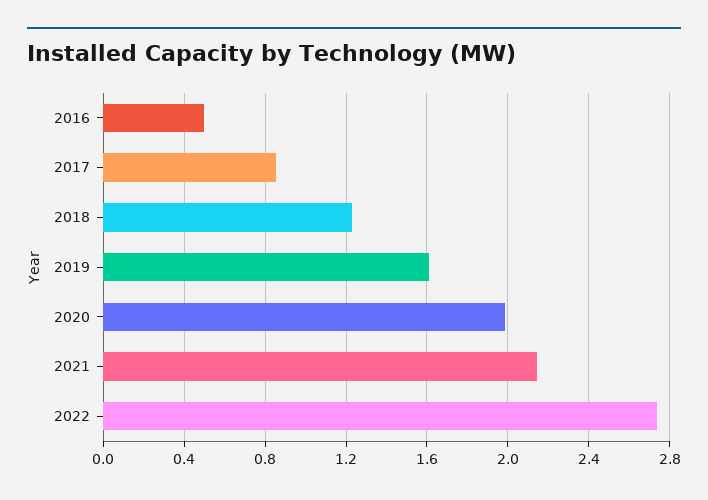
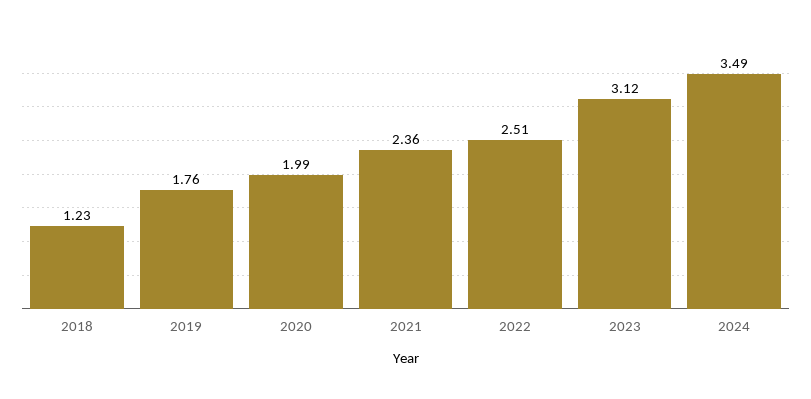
2016: 0.5 -> none
2017: 0.85 -> none
2019: 1.6 -> 1.76
2021: 2.15 -> 2.36
2022: 2.75 -> 2.51
2023: none -> 3.12
2024: none -> 3.49

